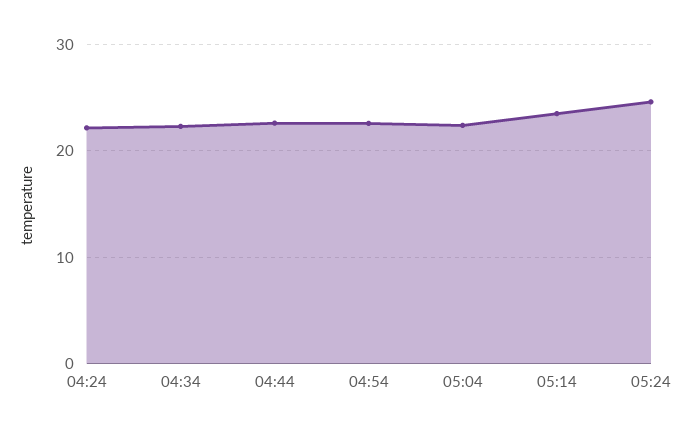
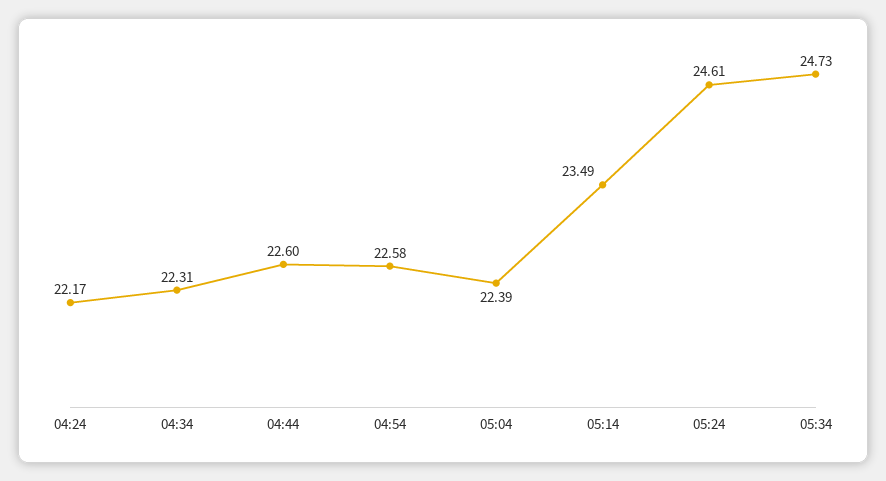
05:34: none -> 24.73

